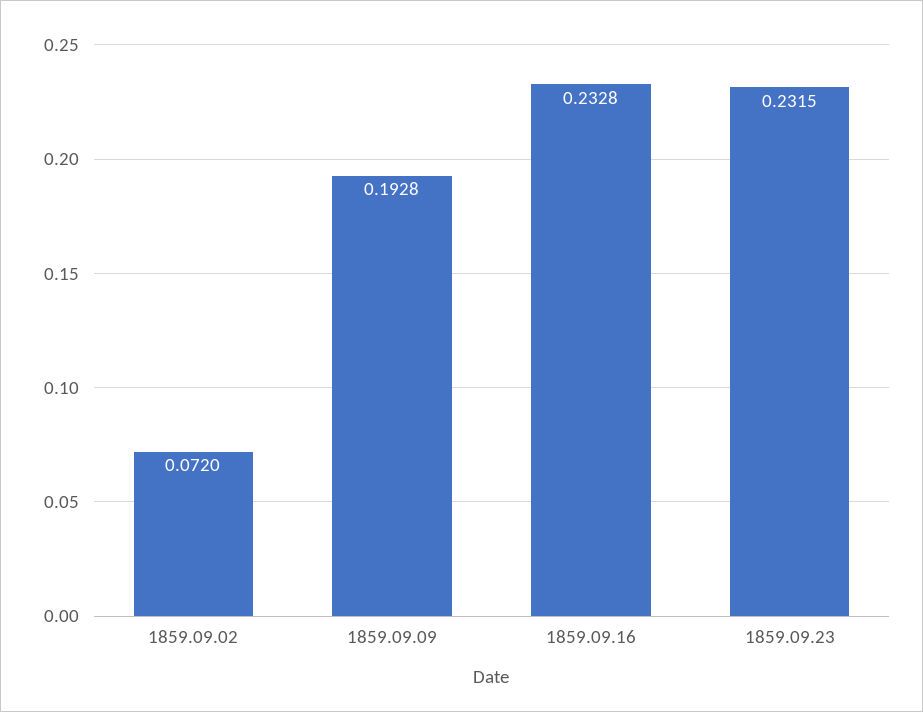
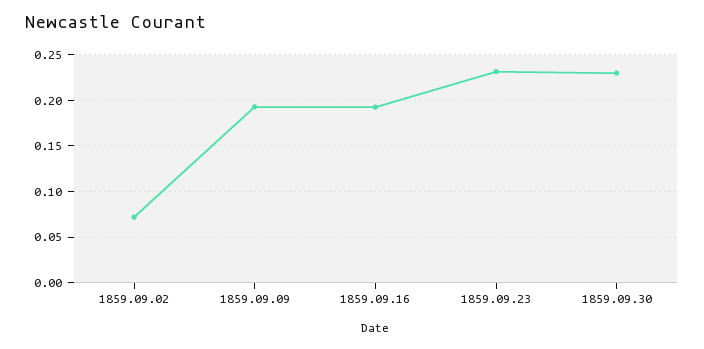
1859.09.16: 0.2328 -> 0.19
1859.09.30: none -> 0.23

